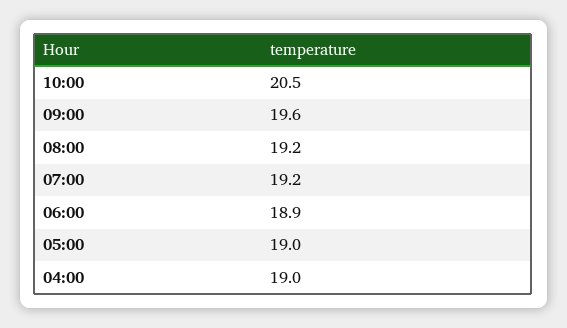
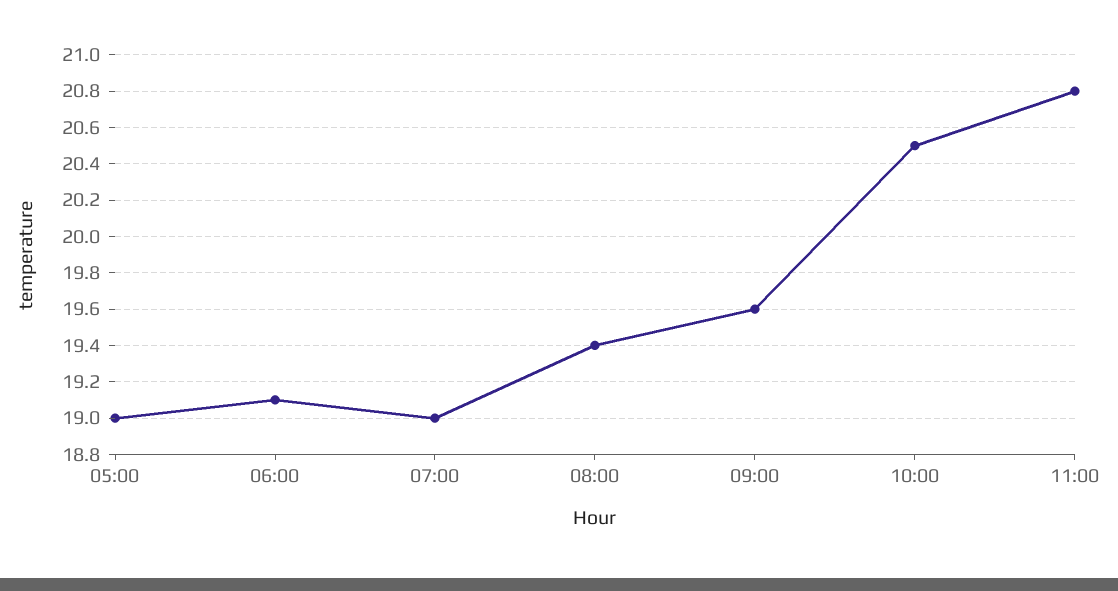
08:00: 19.2 -> 19.4
07:00: 19.2 -> 19
06:00: 18.9 -> 19.1
04:00: 19 -> none
11:00: none -> 20.8

